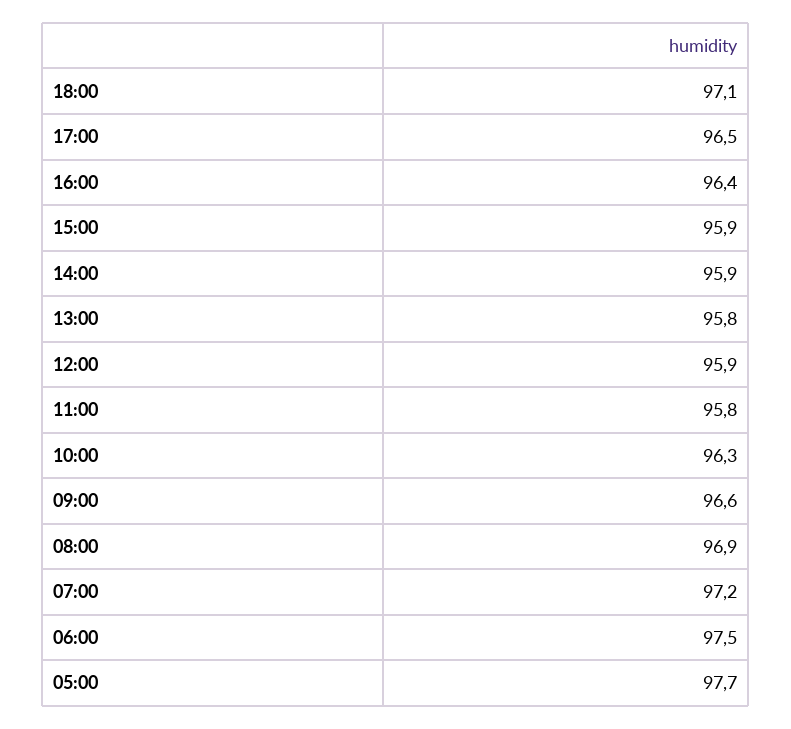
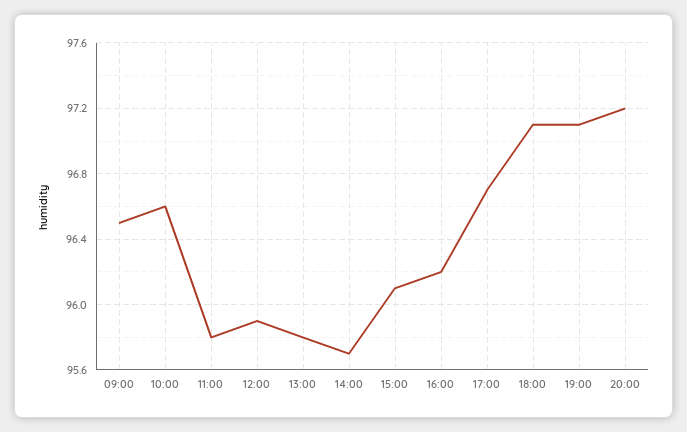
17:00: 96.5 -> 96.7
16:00: 96.4 -> 96.2
15:00: 95.9 -> 96.1
14:00: 95.9 -> 95.7
10:00: 96.3 -> 96.6
09:00: 96.6 -> 96.5
08:00: 96.9 -> none
07:00: 97.2 -> none
06:00: 97.5 -> none
05:00: 97.7 -> none
19:00: none -> 97.1
20:00: none -> 97.2

